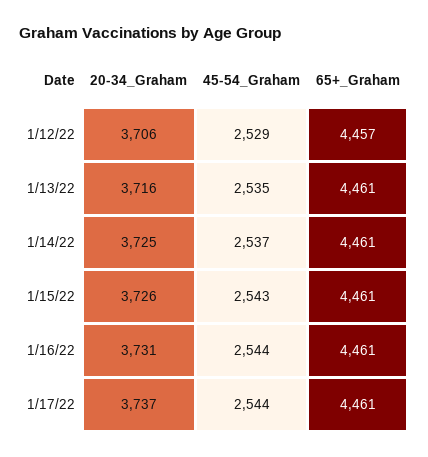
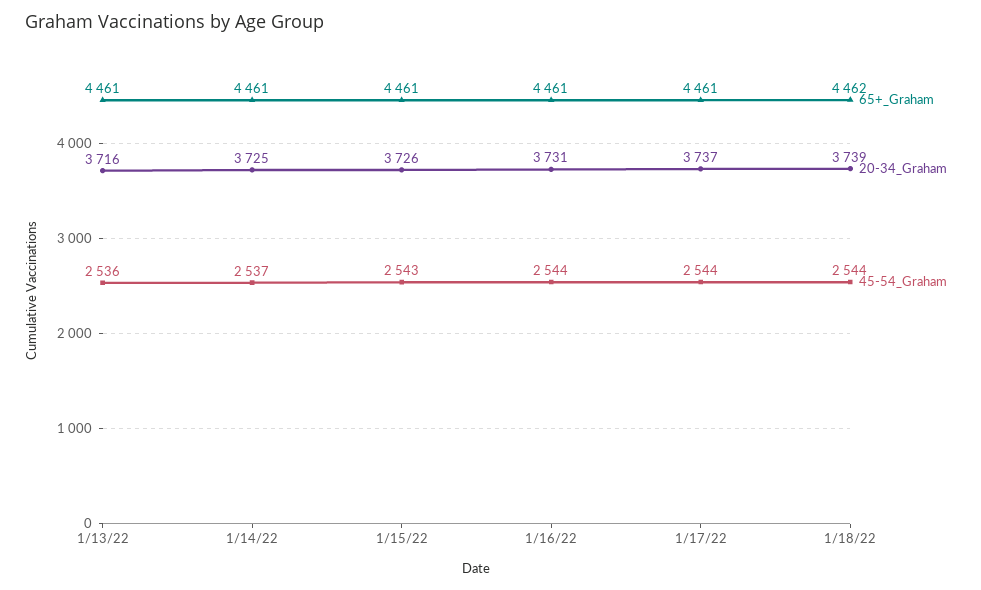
20-34_Graham, 1/12/22: 3706 -> none
45-54_Graham, 1/12/22: 2529 -> none
65+_Graham, 1/12/22: 4457 -> none
45-54_Graham, 1/13/22: 2535 -> 2536
65+_Graham, 1/18/22: none -> 4462
20-34_Graham, 1/18/22: none -> 3739
45-54_Graham, 1/18/22: none -> 2544

